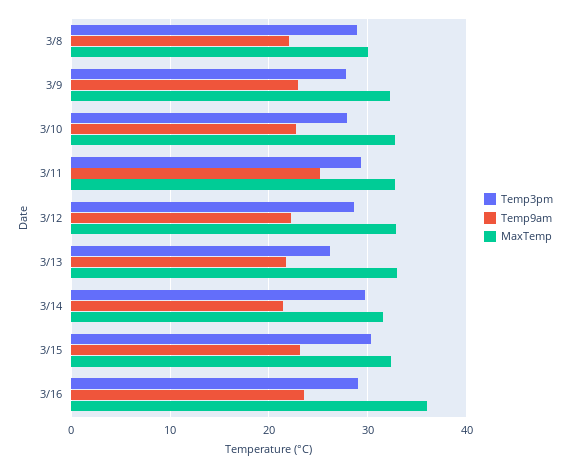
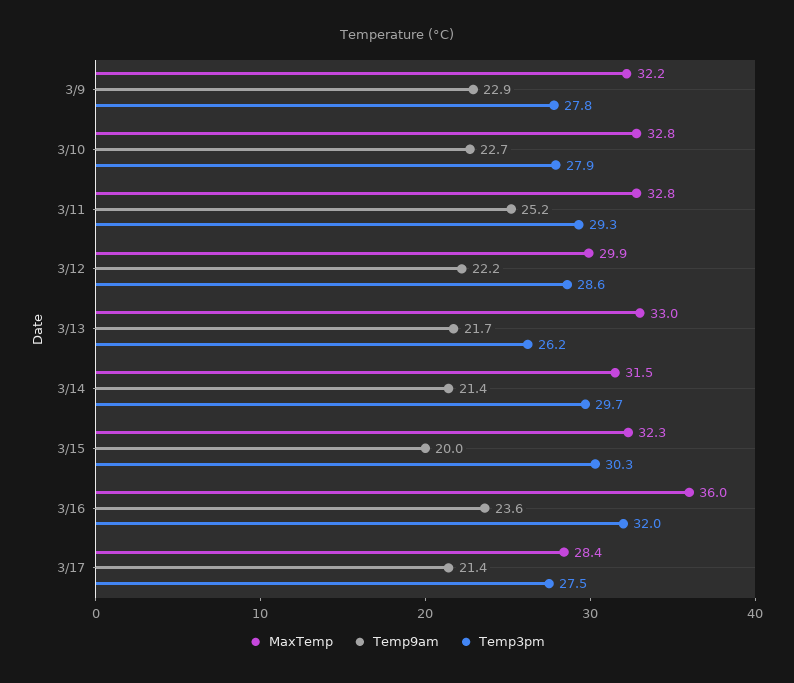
Temp3pm, 3/8: 29 -> none
Temp9am, 3/8: 22 -> none
MaxTemp, 3/8: 30 -> none
MaxTemp, 3/12: 33 -> 29.9
Temp9am, 3/15: 23 -> 20
Temp3pm, 3/16: 29 -> 32
MaxTemp, 3/17: none -> 28.4
Temp9am, 3/17: none -> 21.4
Temp3pm, 3/17: none -> 27.5

